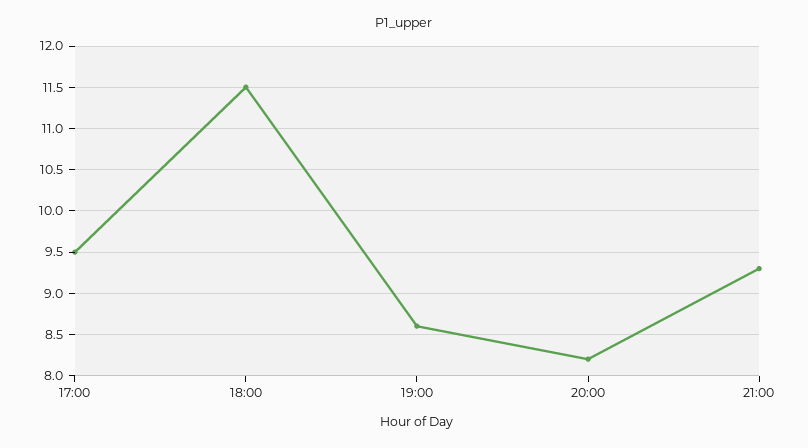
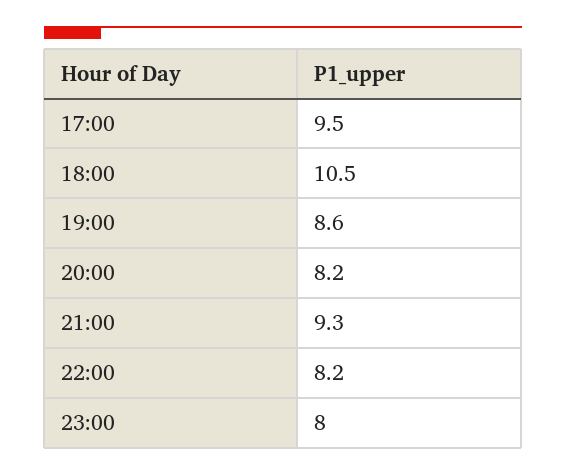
18:00: 11.5 -> 10.5
22:00: none -> 8.2
23:00: none -> 8

